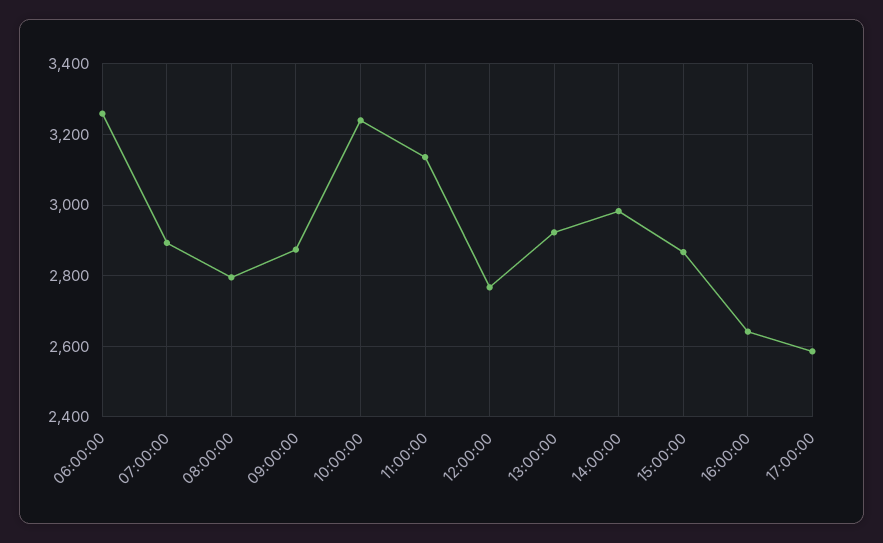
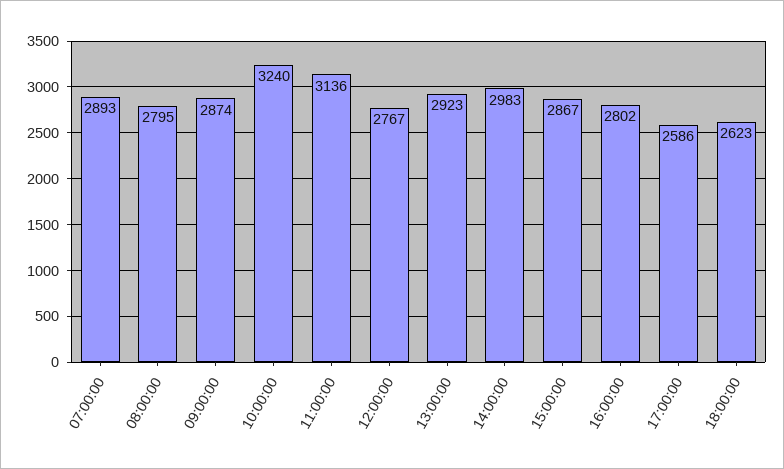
06:00:00: 3260 -> none
16:00:00: 2640 -> 2802
18:00:00: none -> 2623

